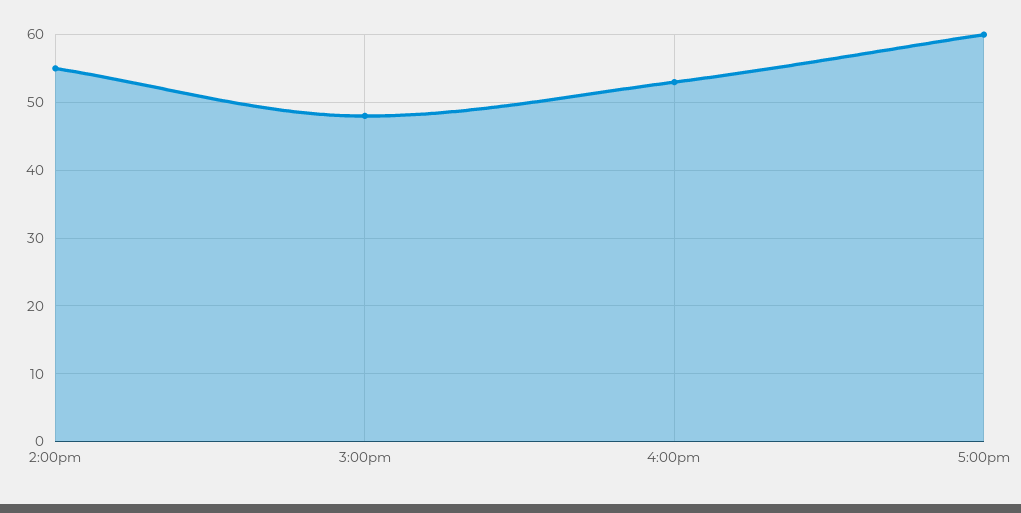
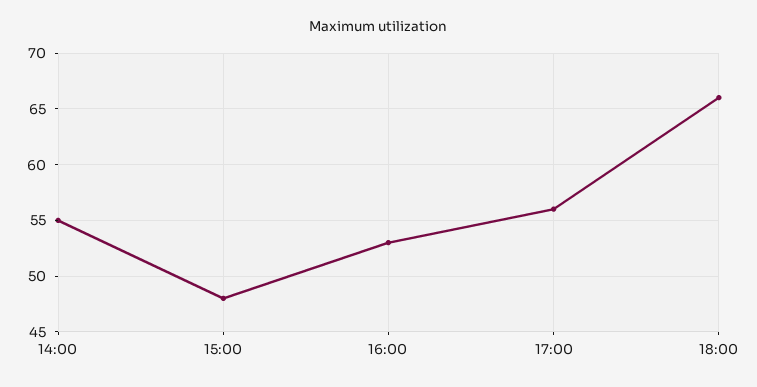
5:00pm: 60 -> 56
18:00: none -> 66

